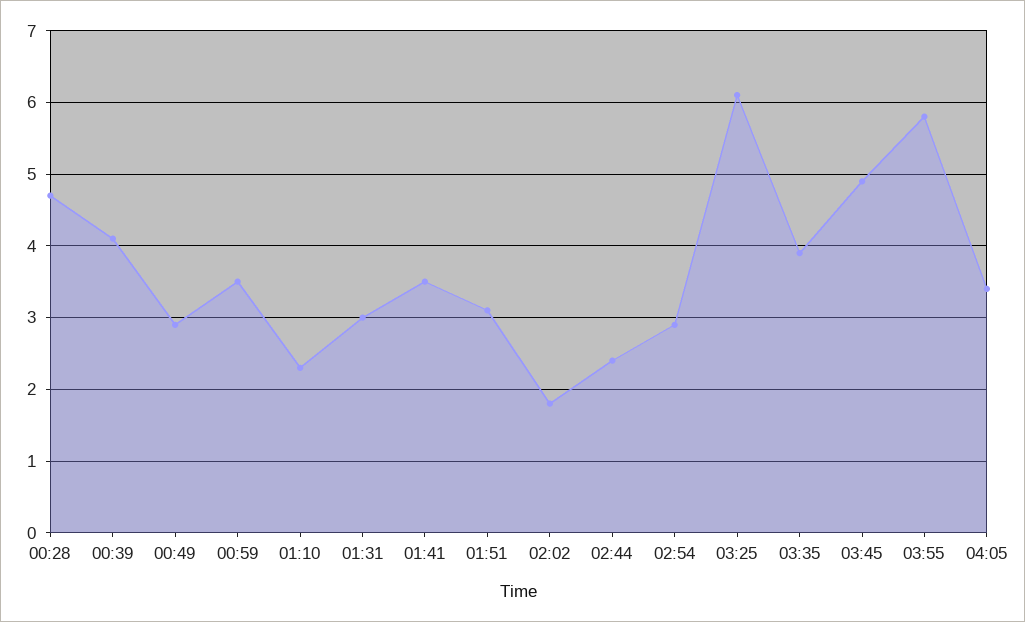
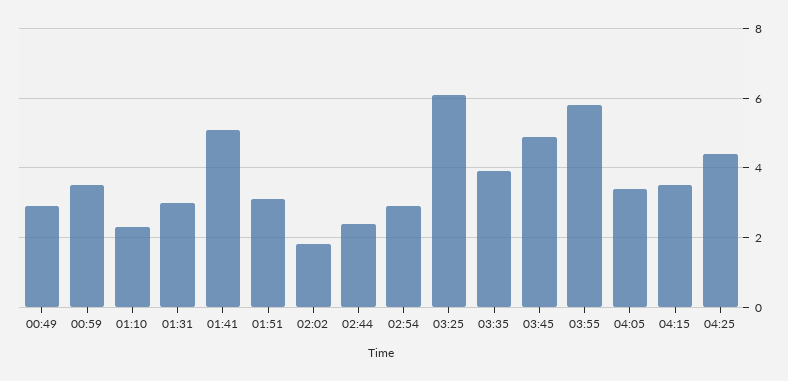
00:28: 4.7 -> none
00:39: 4.1 -> none
01:41: 3.5 -> 5
04:15: none -> 3.5
04:25: none -> 4.5

